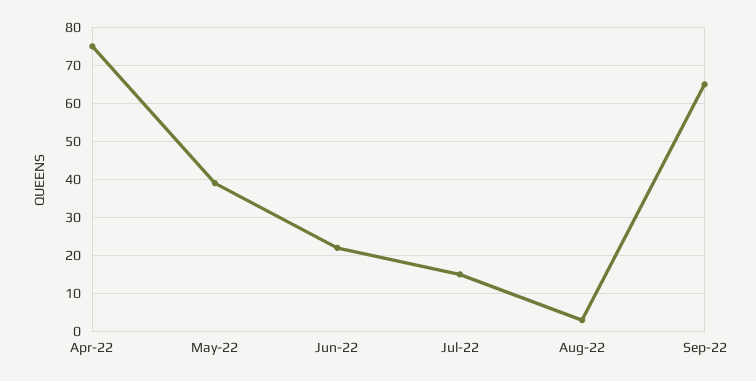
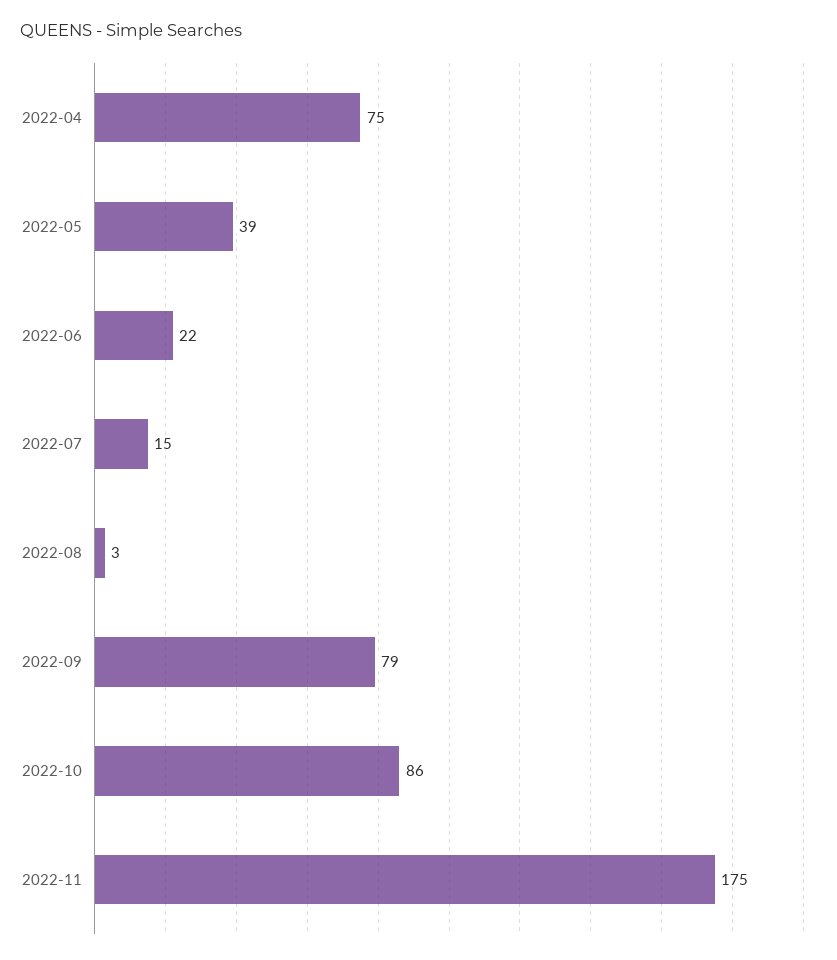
Sep-22: 65 -> 79
2022-10: none -> 86
2022-11: none -> 175

